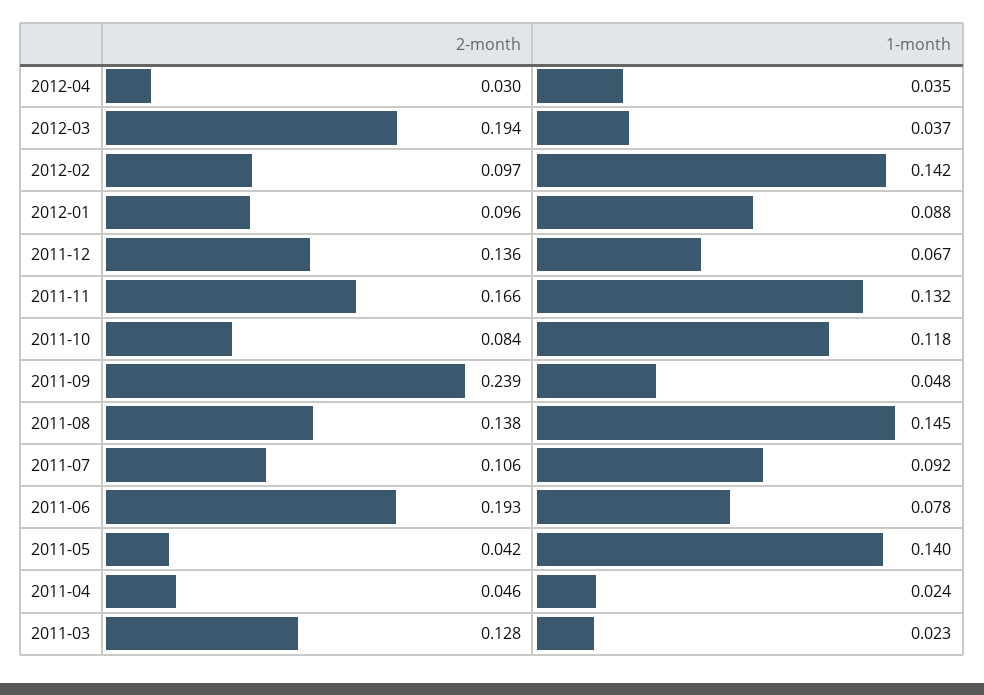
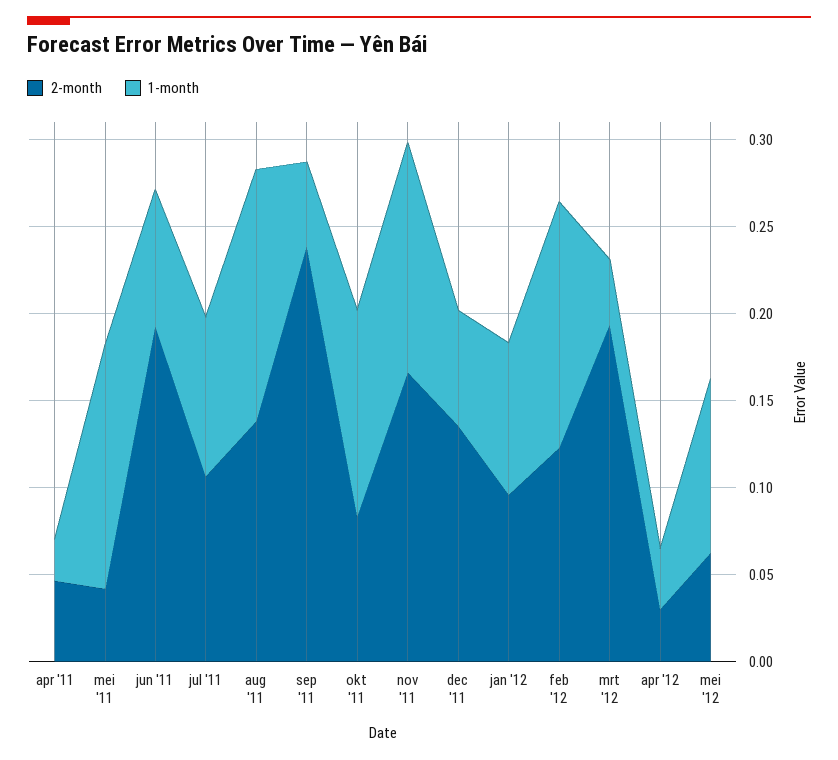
2-month, 2012-02: 0.097 -> 0.12
2-month, 2011-03: 0.128 -> none
1-month, 2011-03: 0.023 -> none
2-month, mei '12: none -> 0.06
1-month, mei '12: none -> 0.1

